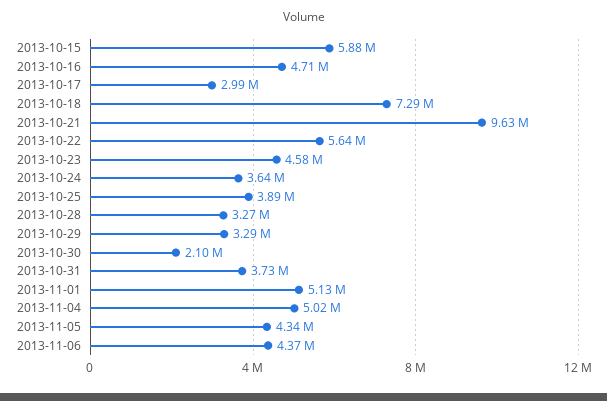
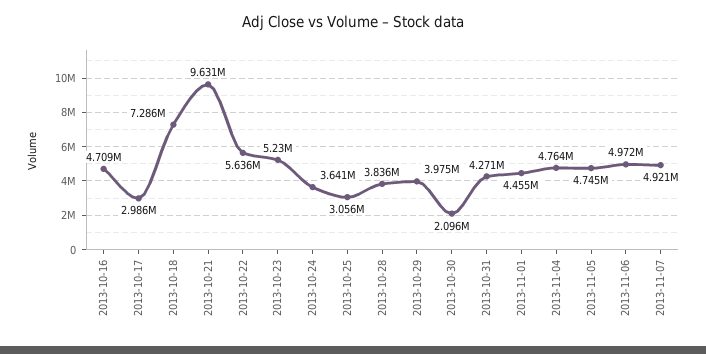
2013-10-15: 5880000 -> none
2013-10-23: 4580000 -> 5230000
2013-10-25: 3890000 -> 3056000
2013-10-28: 3270000 -> 3836000
2013-10-29: 3290000 -> 3975000
2013-10-31: 3730000 -> 4271000
2013-11-01: 5130000 -> 4455000
2013-11-04: 5020000 -> 4764000
2013-11-05: 4340000 -> 4745000
2013-11-06: 4370000 -> 4972000
2013-11-07: none -> 4921000

